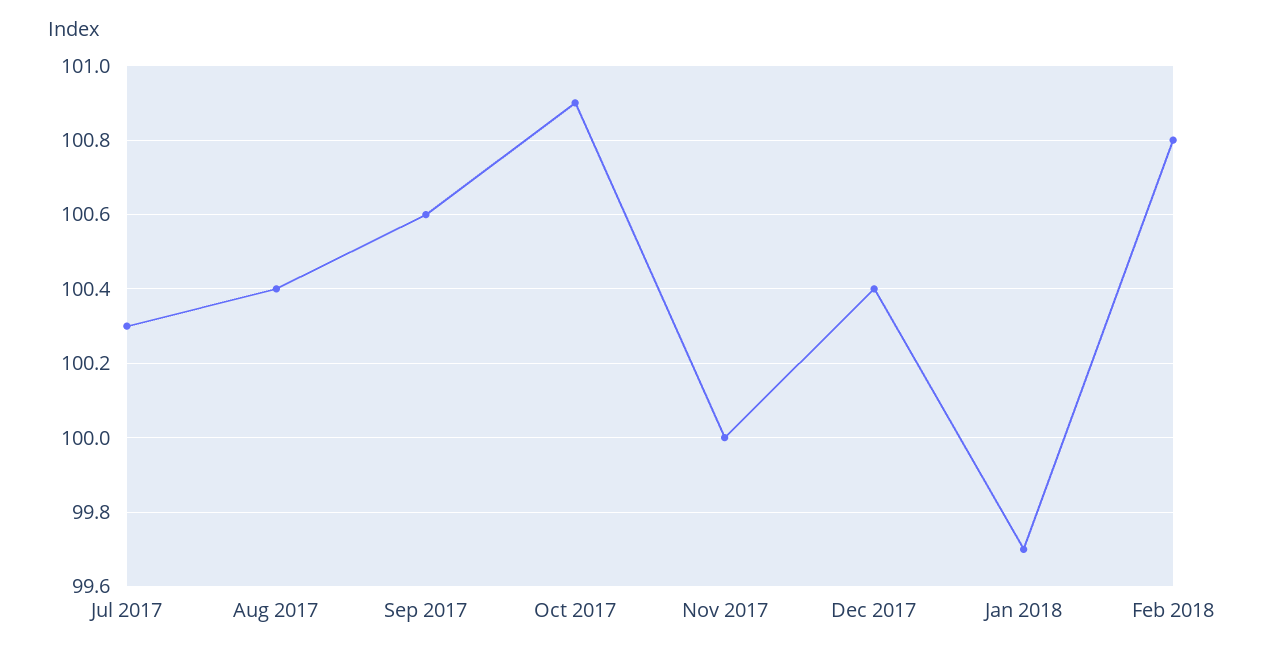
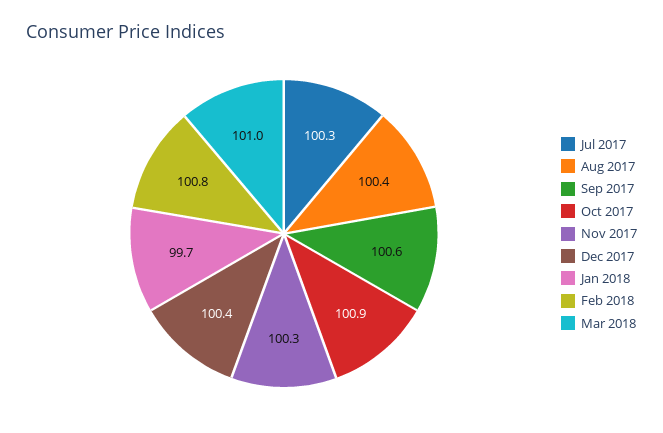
Nov 2017: 100 -> 100.3
Mar 2018: none -> 101

